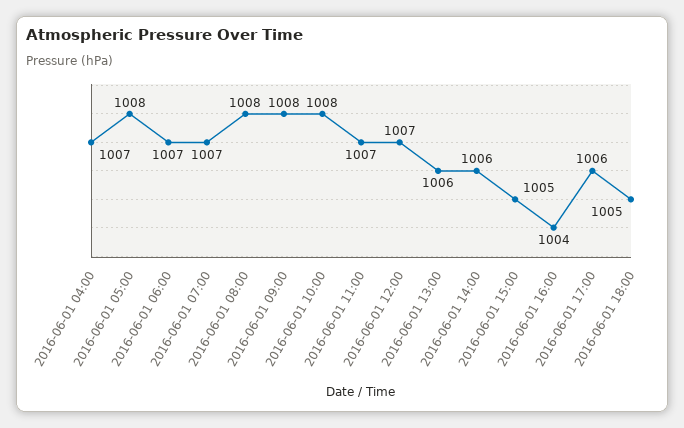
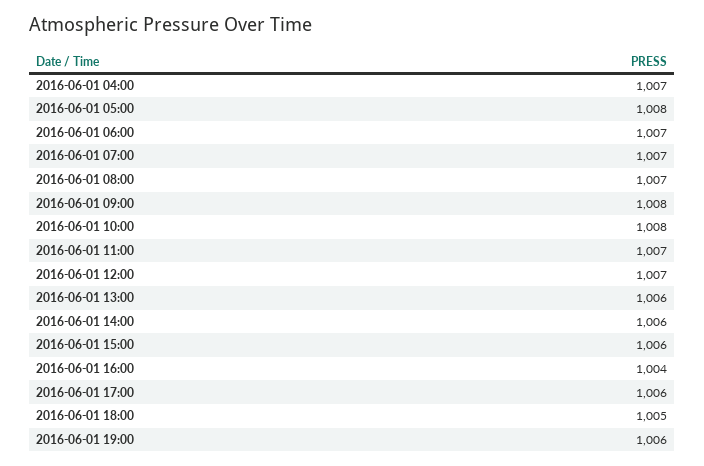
2016-06-01 08:00: 1008 -> 1007
2016-06-01 15:00: 1005 -> 1006
2016-06-01 19:00: none -> 1006

